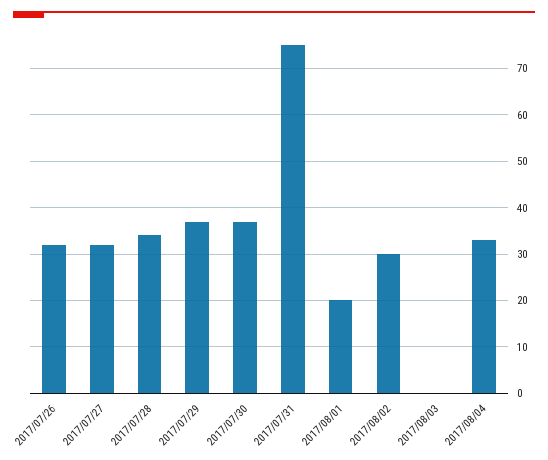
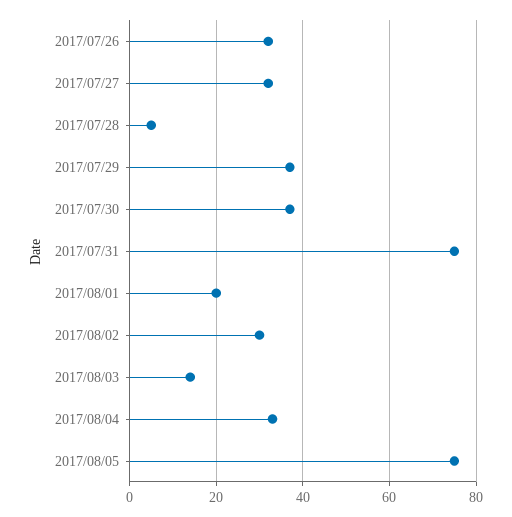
2017/07/28: 35 -> 5
2017/08/03: 0 -> 15
2017/08/05: none -> 75

